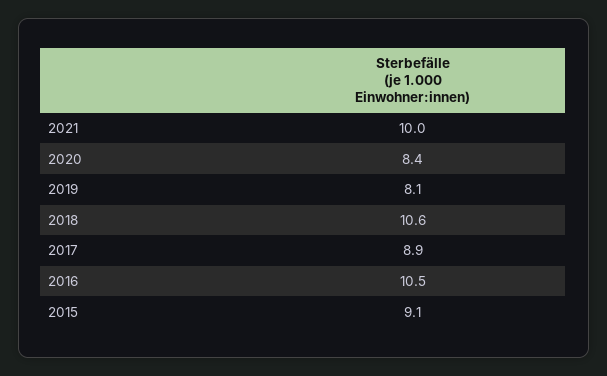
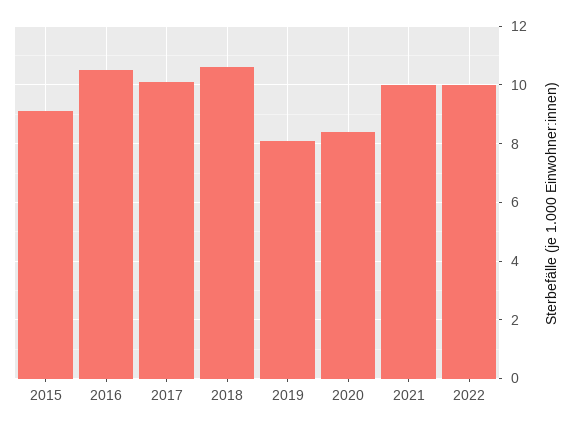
2017: 8.9 -> 10
2022: none -> 10

